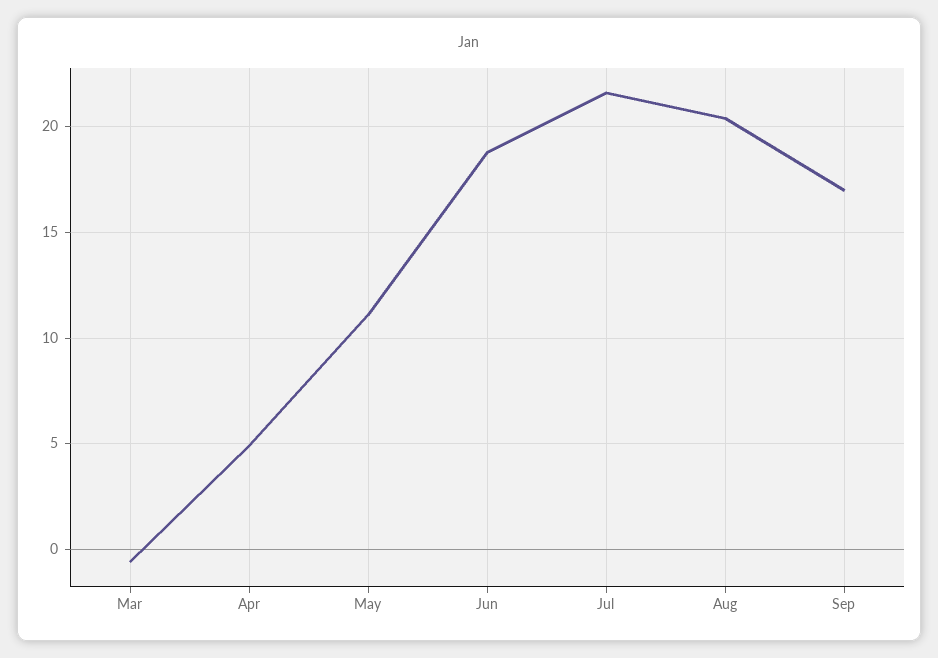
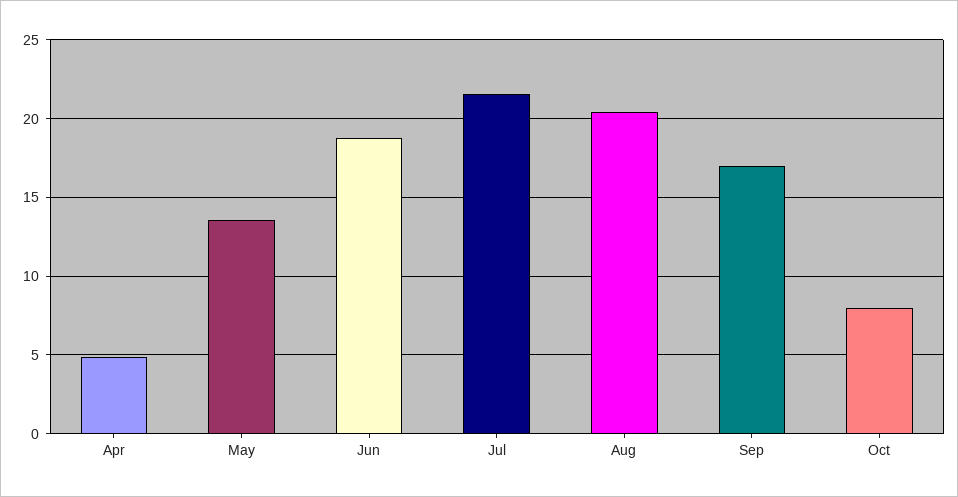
Mar: -0.5 -> none
May: 11 -> 13.5
Oct: none -> 8

